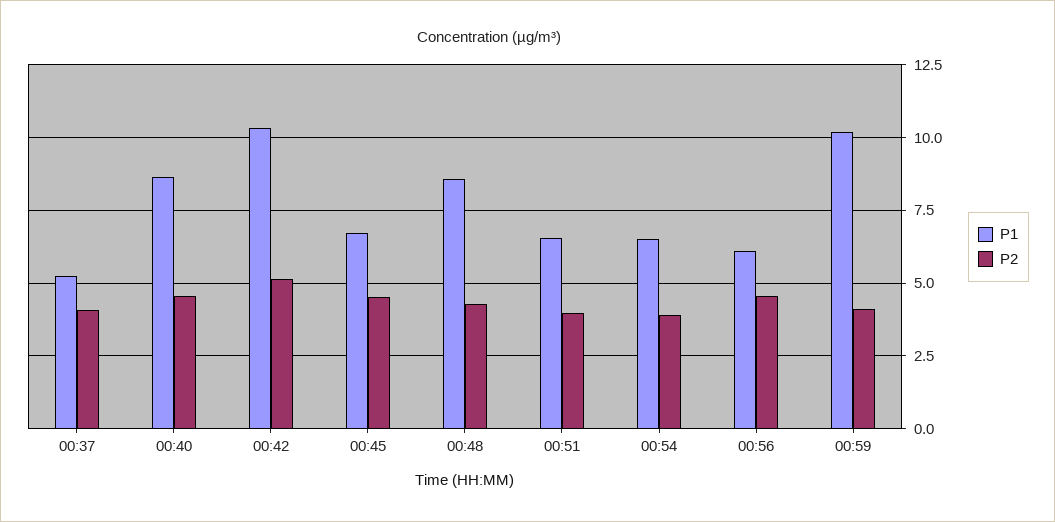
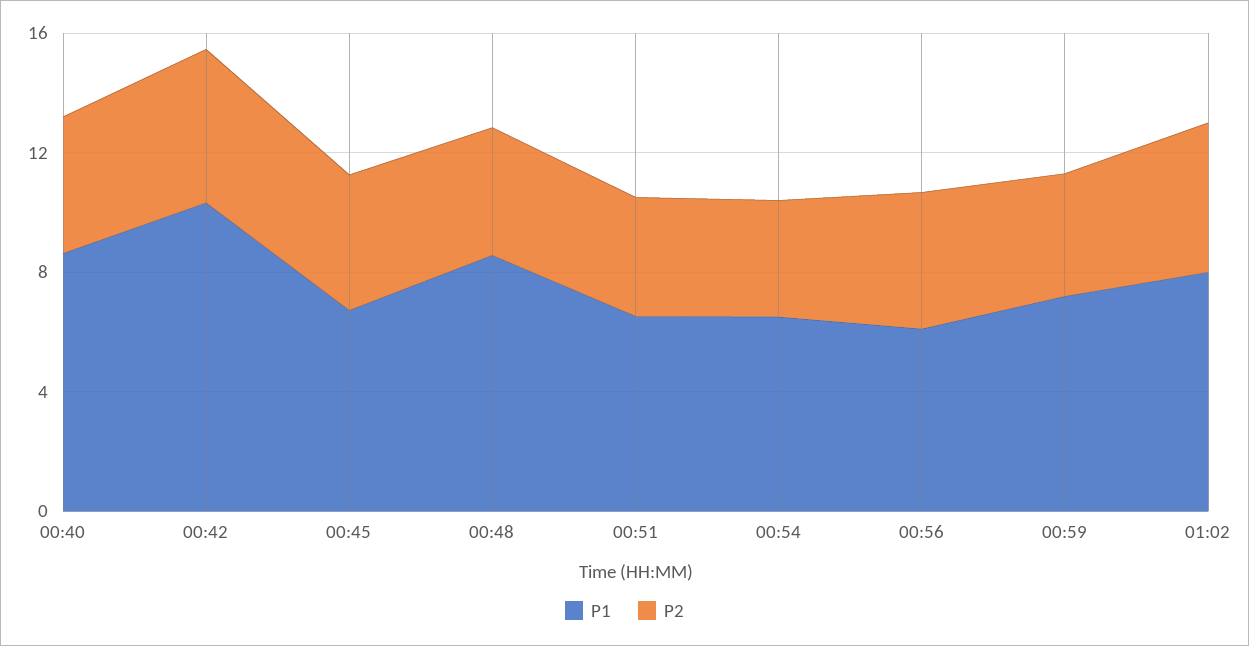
P1, 00:37: 5.25 -> none
P2, 00:37: 4 -> none
P1, 00:59: 10.25 -> 7
P1, 01:02: none -> 8
P2, 01:02: none -> 5

